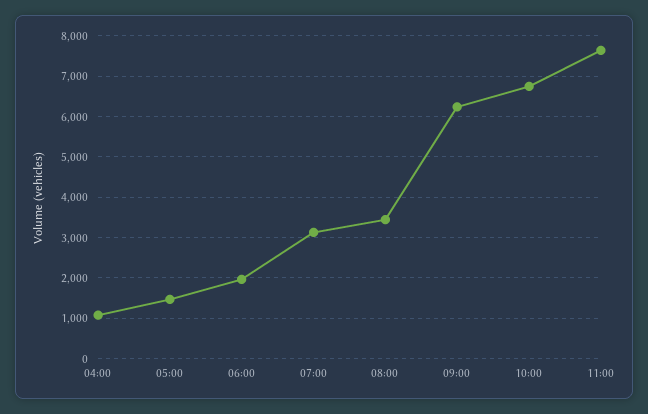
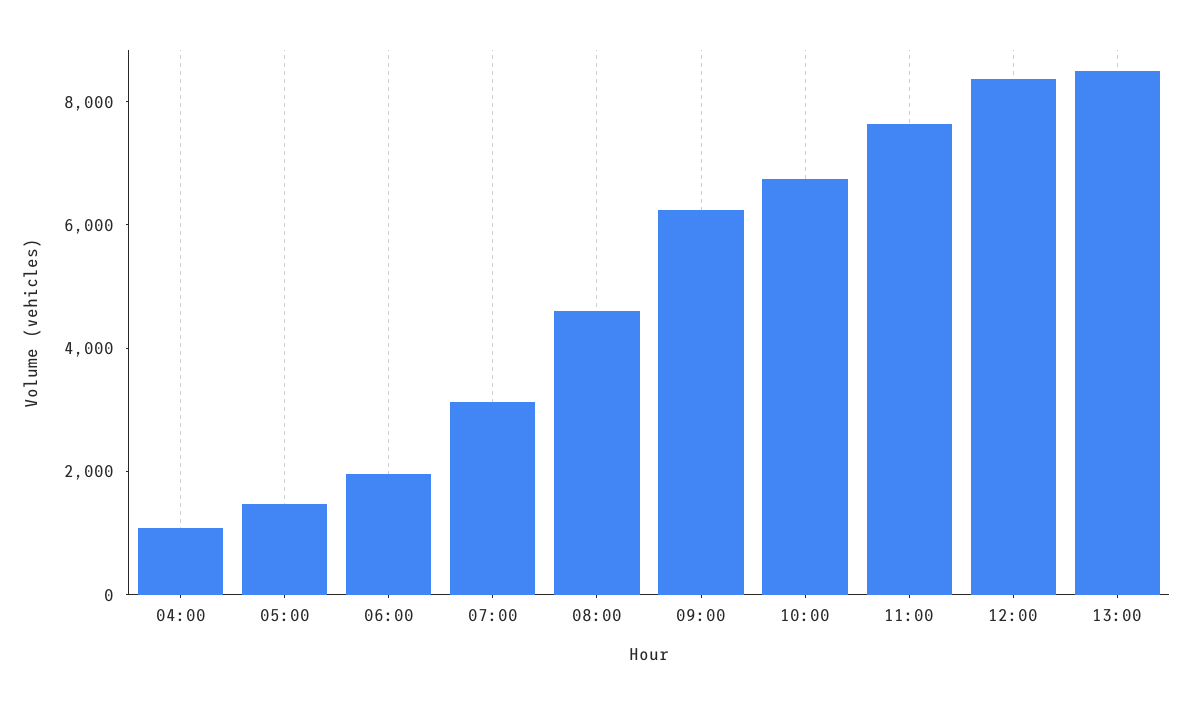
08:00: 3400 -> 4500
12:00: none -> 8500
13:00: none -> 8500

